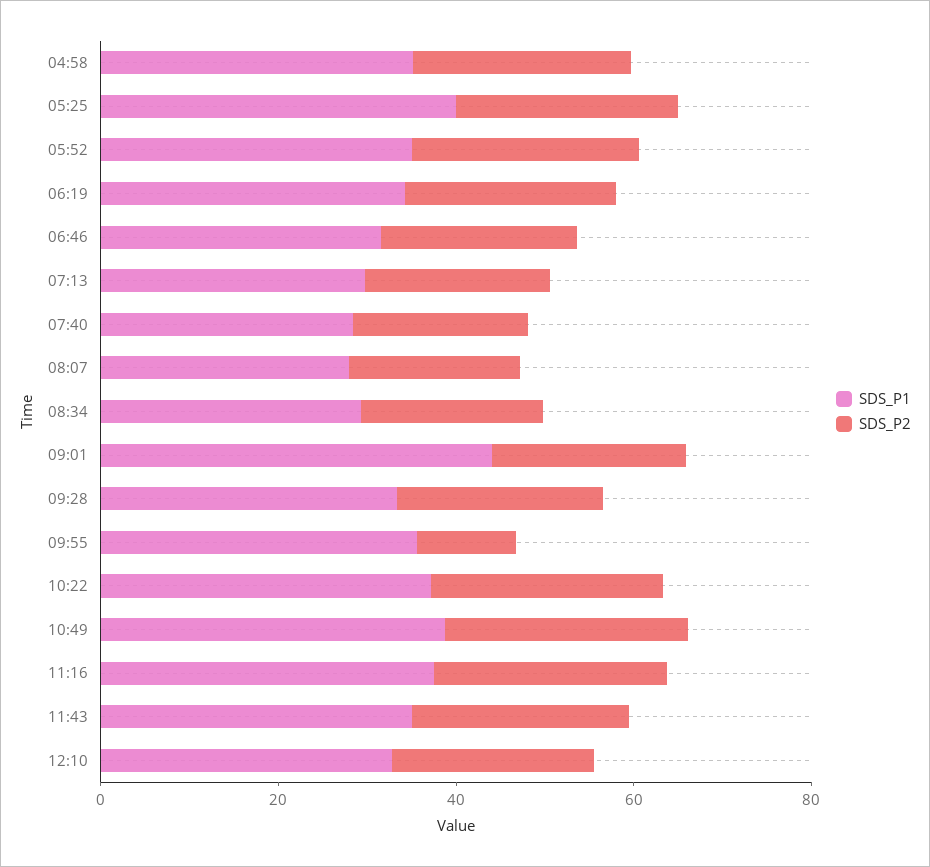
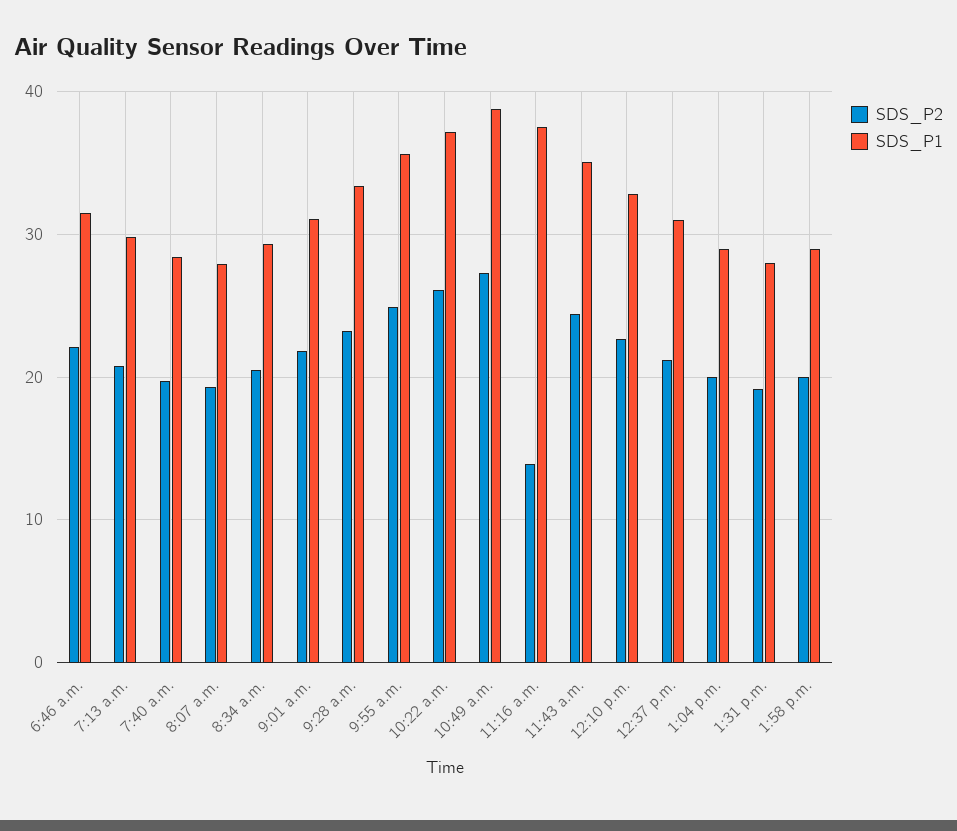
SDS_P1, 04:58: 35 -> none
SDS_P2, 04:58: 25 -> none
SDS_P1, 05:25: 40 -> none
SDS_P2, 05:25: 25 -> none
SDS_P1, 05:52: 35 -> none
SDS_P2, 05:52: 25 -> none
SDS_P1, 06:19: 35 -> none
SDS_P2, 06:19: 25 -> none
SDS_P1, 09:01: 45 -> 31
SDS_P2, 09:55: 10 -> 25
SDS_P2, 11:16: 25 -> 14
SDS_P2, 12:37 p.m.: none -> 21
SDS_P1, 12:37 p.m.: none -> 31
SDS_P2, 1:04 p.m.: none -> 20
SDS_P1, 1:04 p.m.: none -> 29
SDS_P2, 1:31 p.m.: none -> 19
SDS_P1, 1:31 p.m.: none -> 28
SDS_P2, 1:58 p.m.: none -> 20
SDS_P1, 1:58 p.m.: none -> 29

